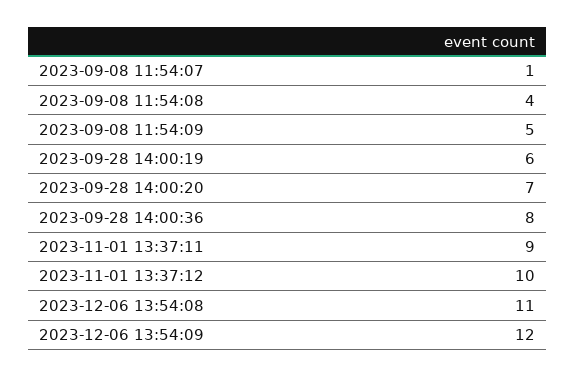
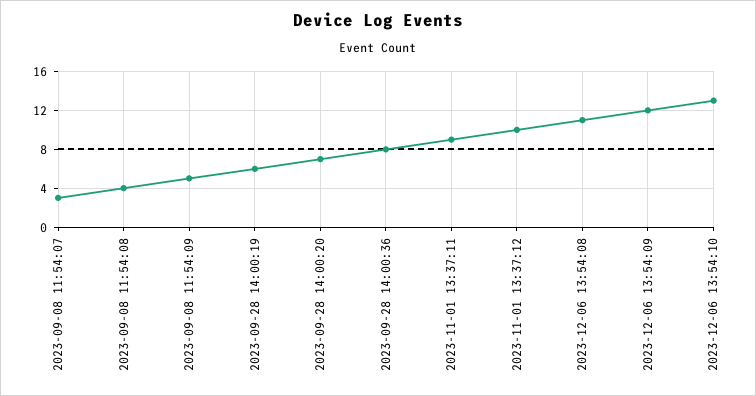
2023-09-08 11:54:07: 1 -> 3
2023-12-06 13:54:10: none -> 13

